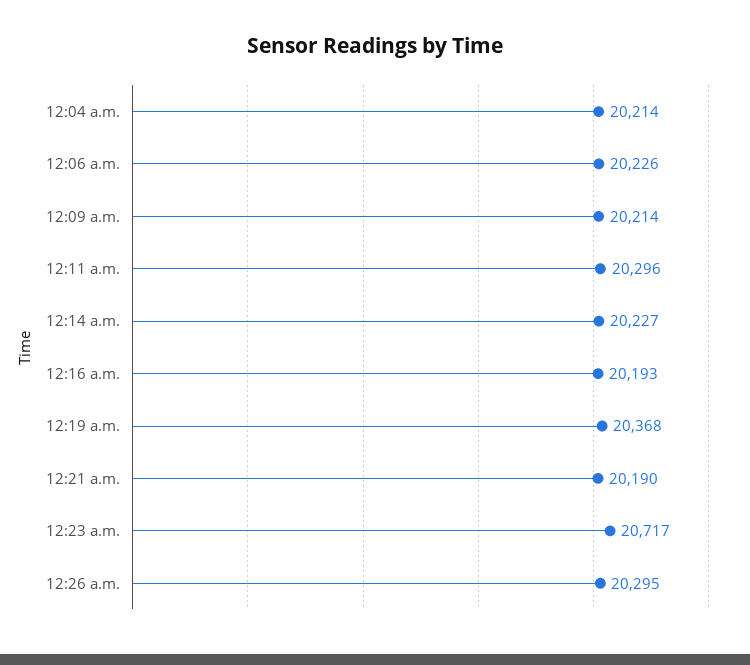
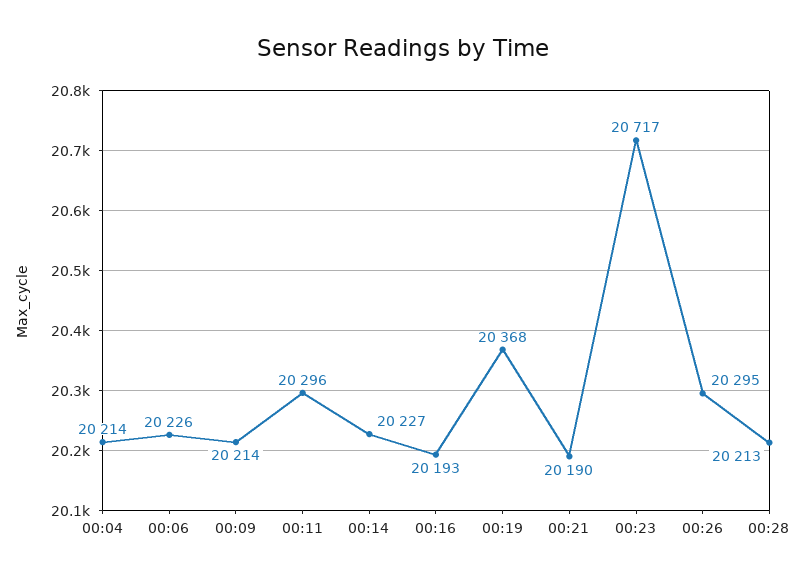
00:28: none -> 20213

